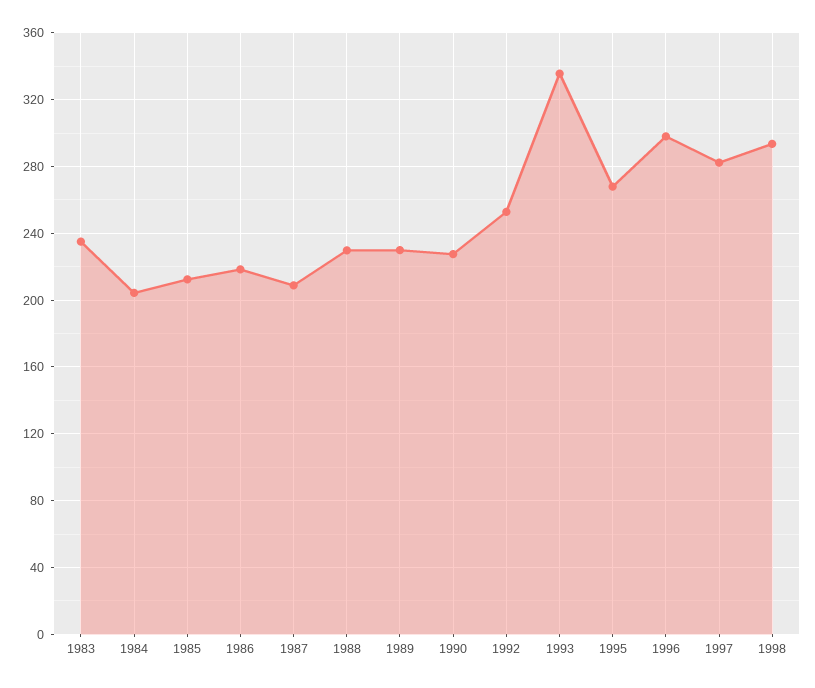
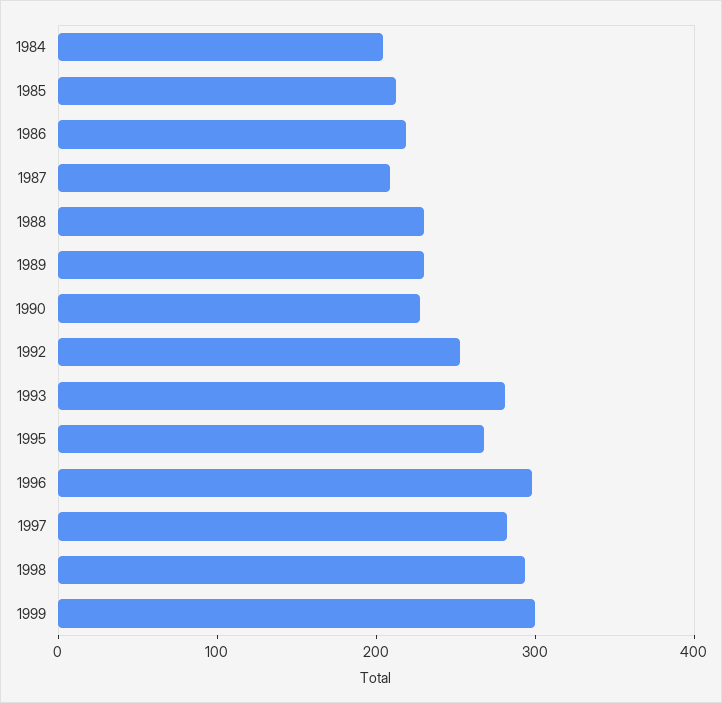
1983: 235 -> none
1993: 335 -> 280
1999: none -> 300

